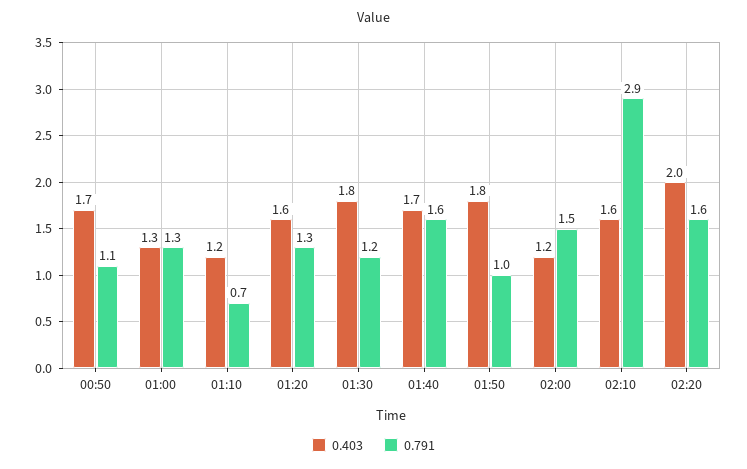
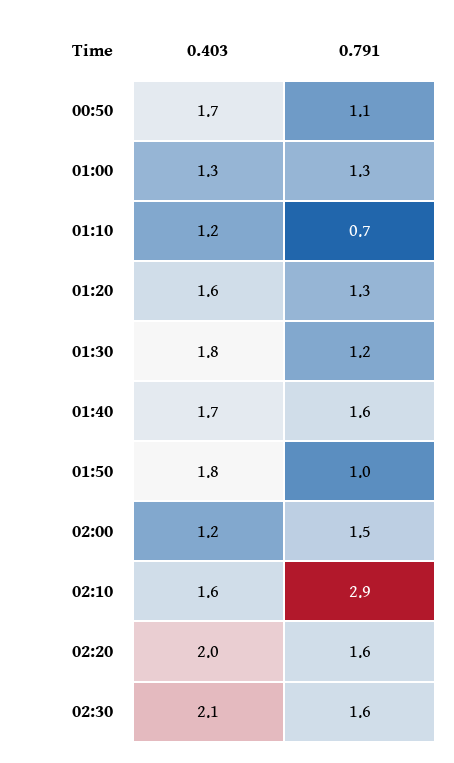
0.403, 02:30: none -> 2.1
0.791, 02:30: none -> 1.6

